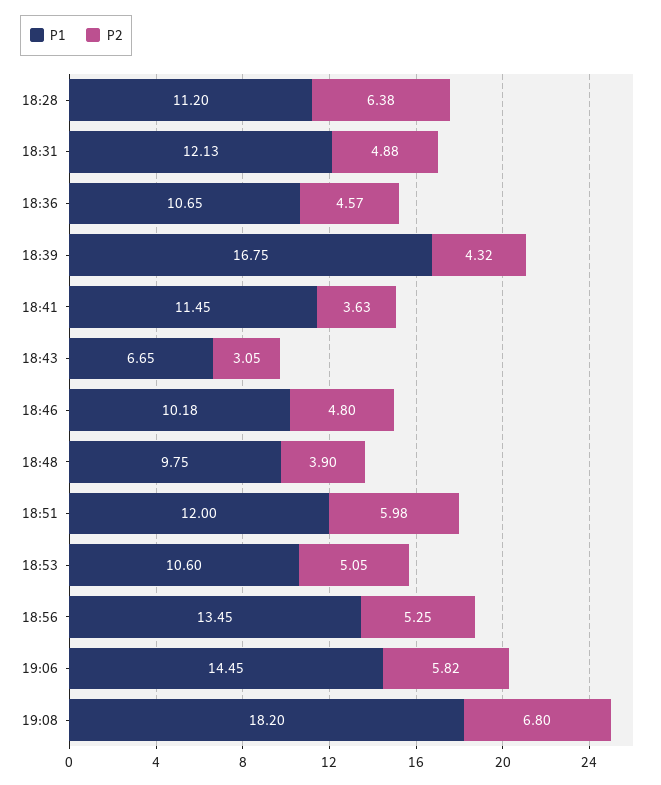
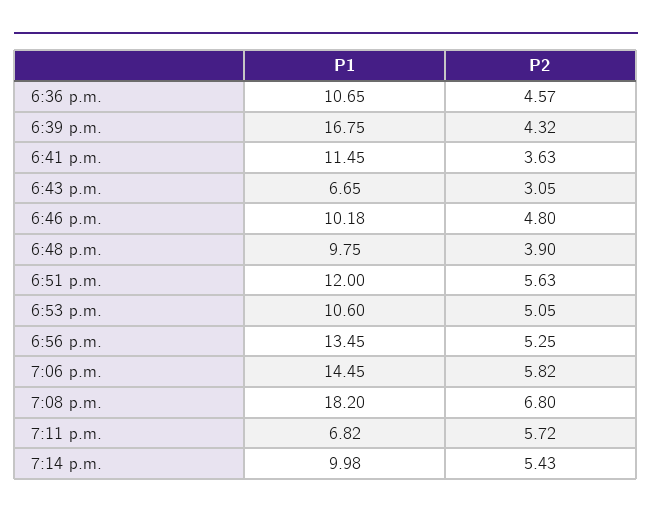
P1, 18:28: 11.2 -> none
P2, 18:28: 6.38 -> none
P1, 18:31: 12.13 -> none
P2, 18:31: 4.88 -> none
P2, 18:51: 5.98 -> 5.63
P1, 7:11 p.m.: none -> 6.82
P2, 7:11 p.m.: none -> 5.72
P1, 7:14 p.m.: none -> 9.98
P2, 7:14 p.m.: none -> 5.43

